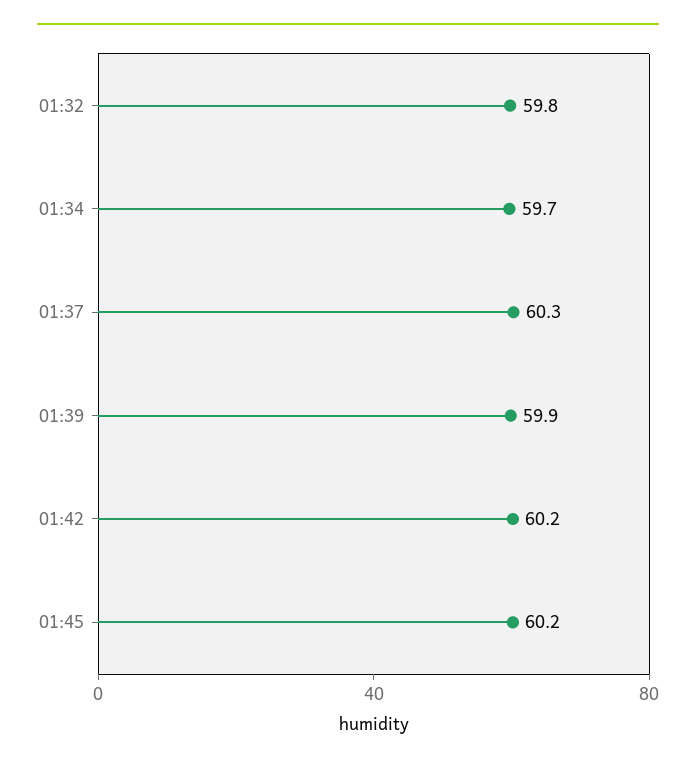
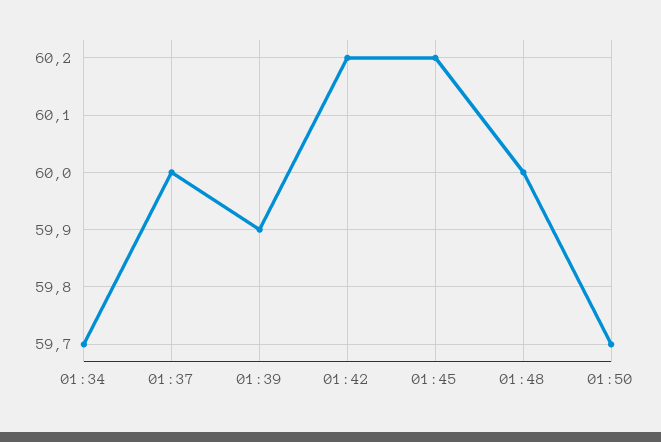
01:32: 59.8 -> none
01:37: 60.3 -> 60
01:48: none -> 60
01:50: none -> 59.7

